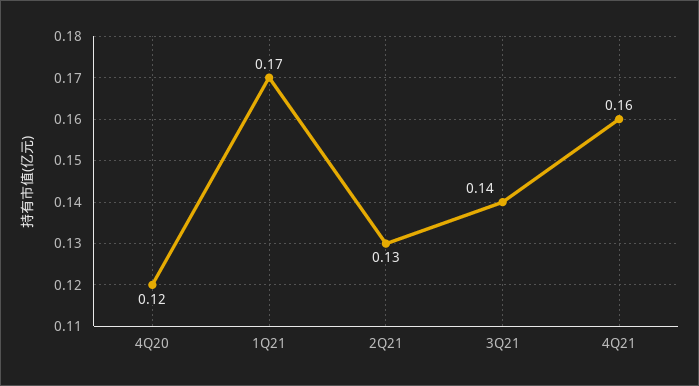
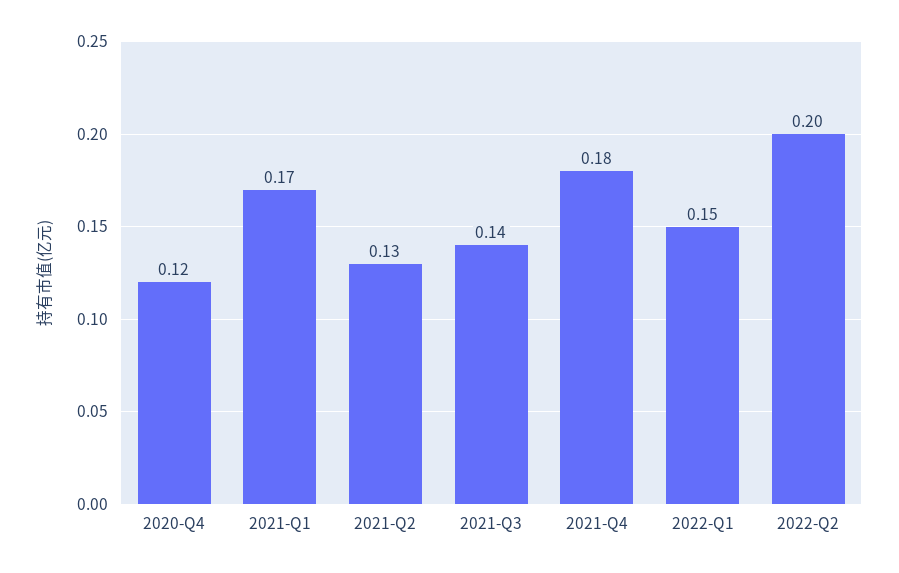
4Q21: 0.16 -> 0.18
2022-Q1: none -> 0.15
2022-Q2: none -> 0.2

